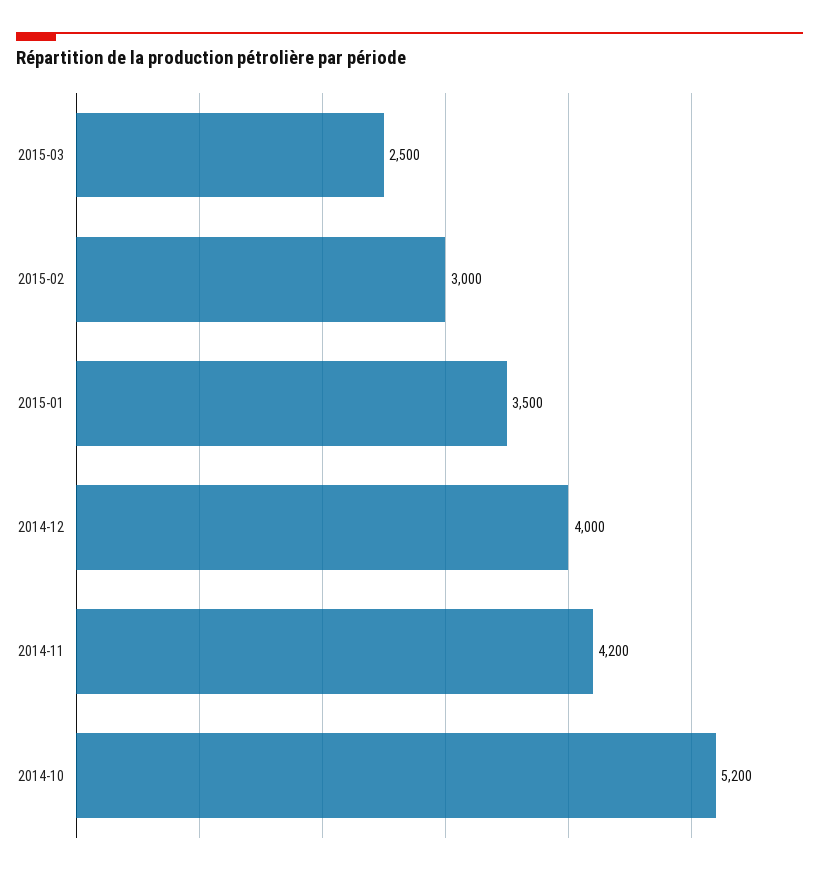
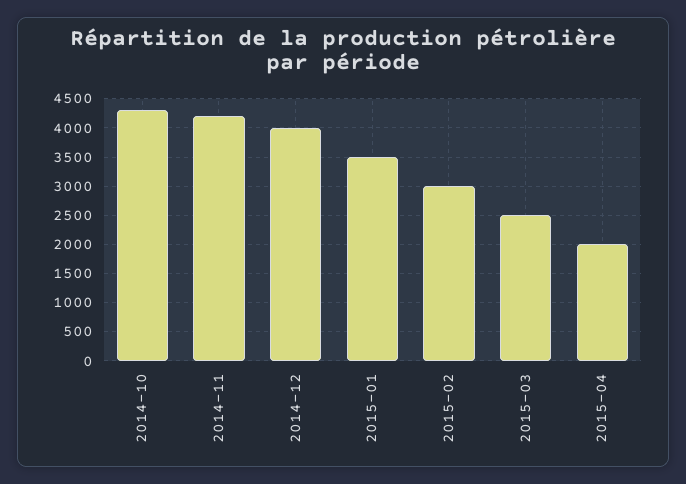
2014-10: 5200 -> 4250
2015-04: none -> 2000

